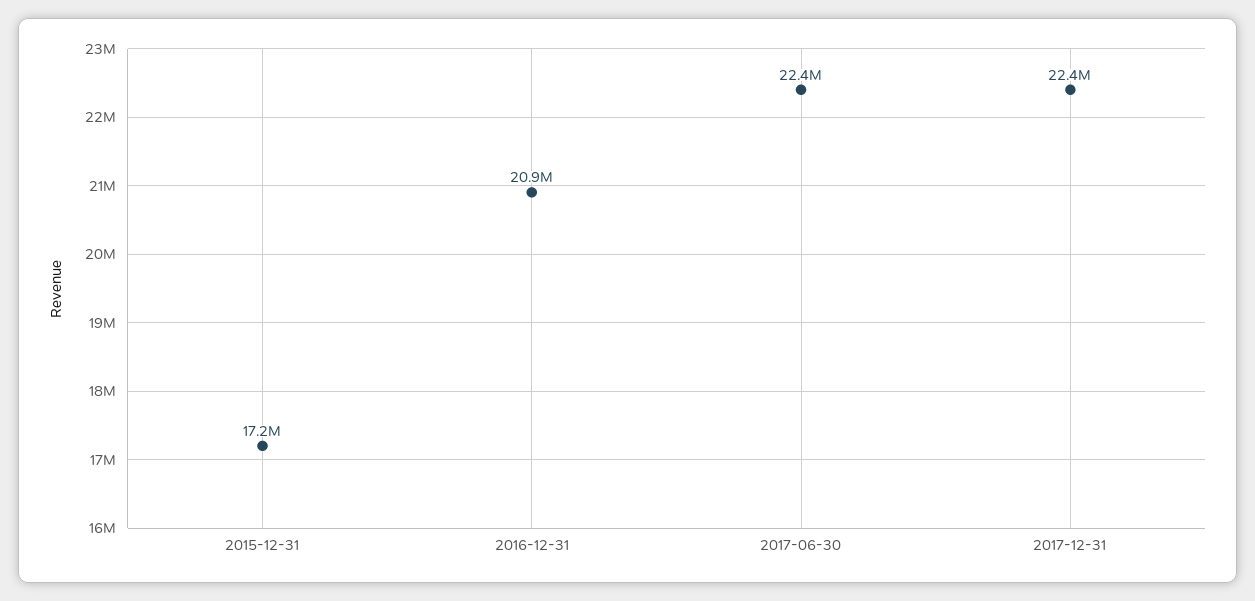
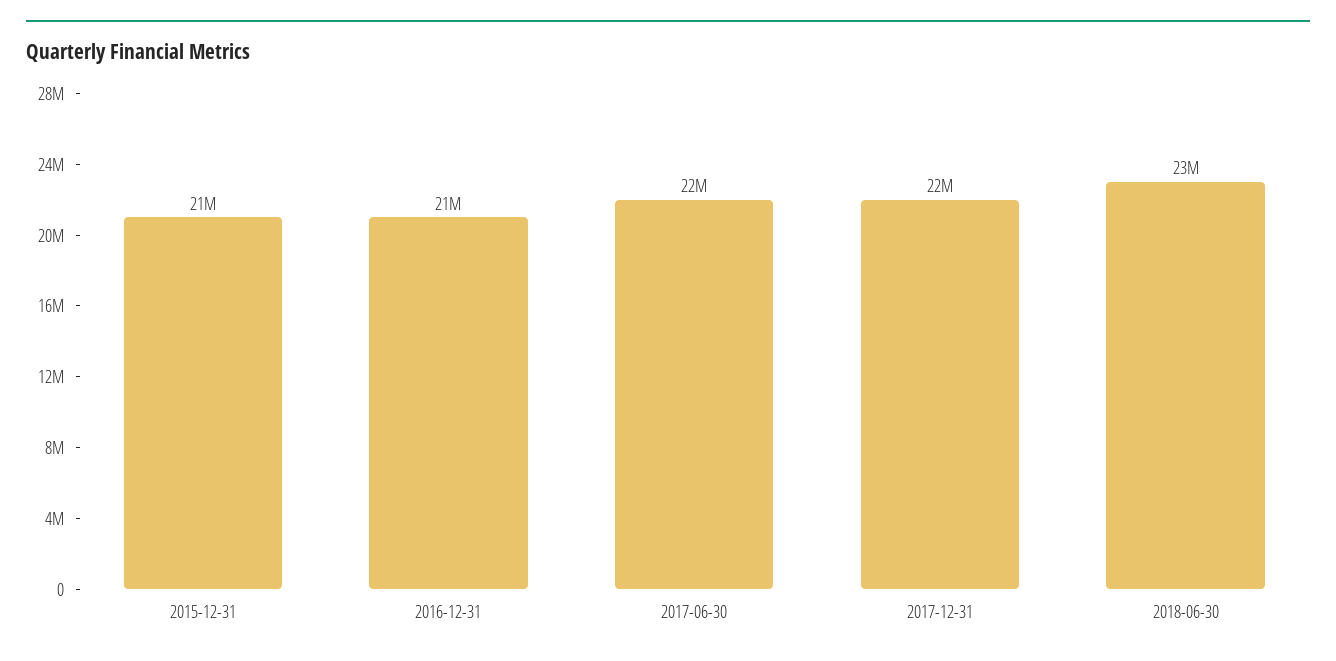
2015-12-31: 17200000 -> 21000000
2018-06-30: none -> 23000000

